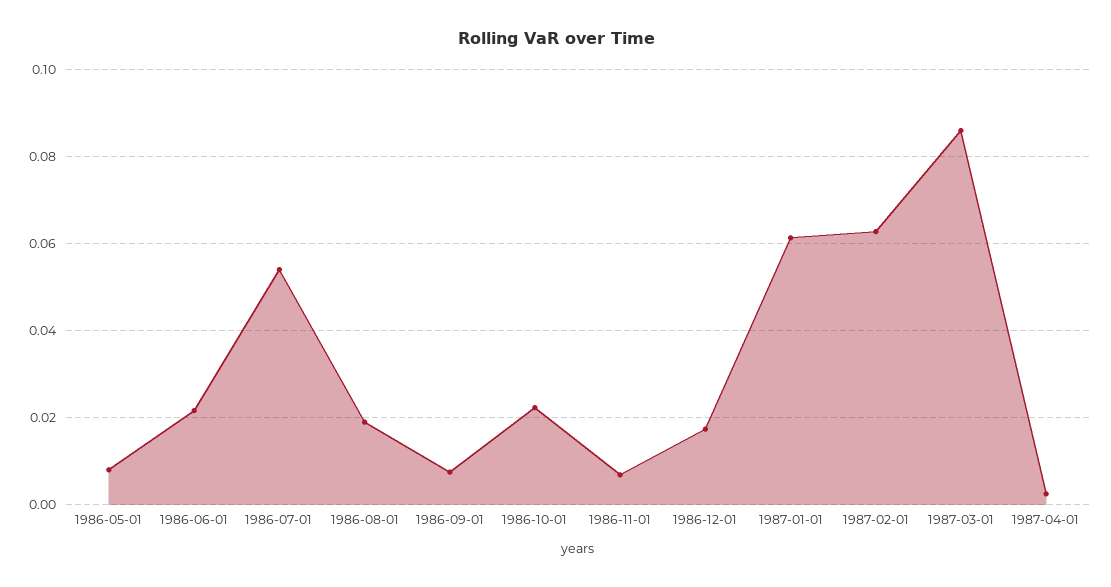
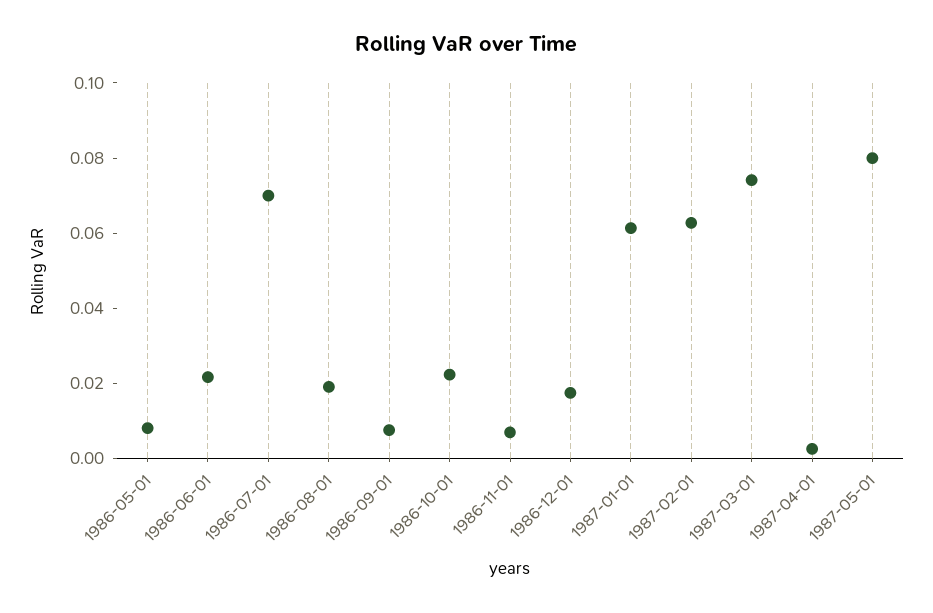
1986-07-01: 0.054 -> 0.07
1987-03-01: 0.086 -> 0.075
1987-05-01: none -> 0.08

